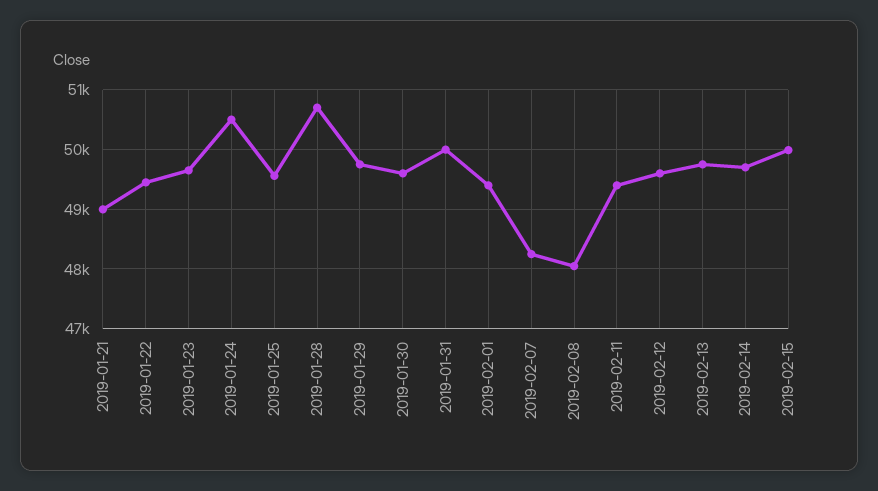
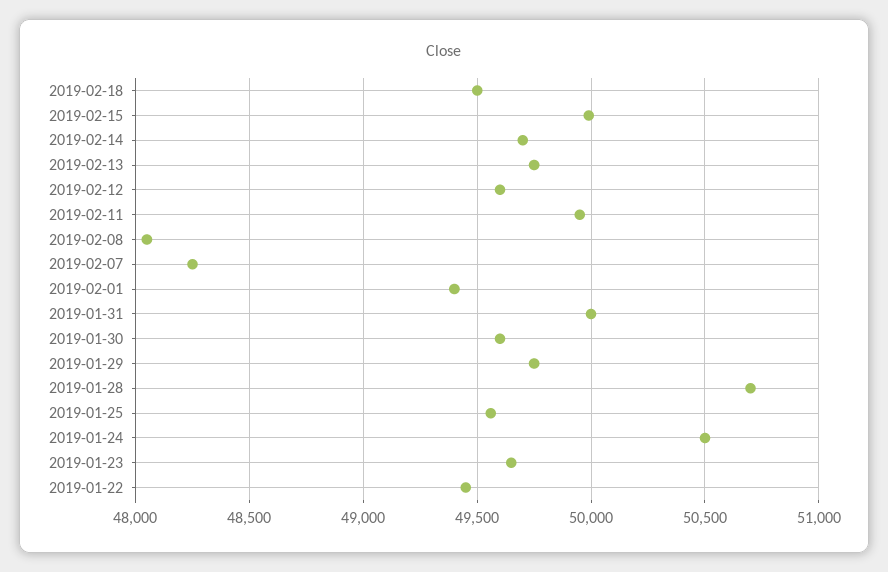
2019-01-21: 49000 -> none
2019-02-11: 49400 -> 49950
2019-02-18: none -> 49500

